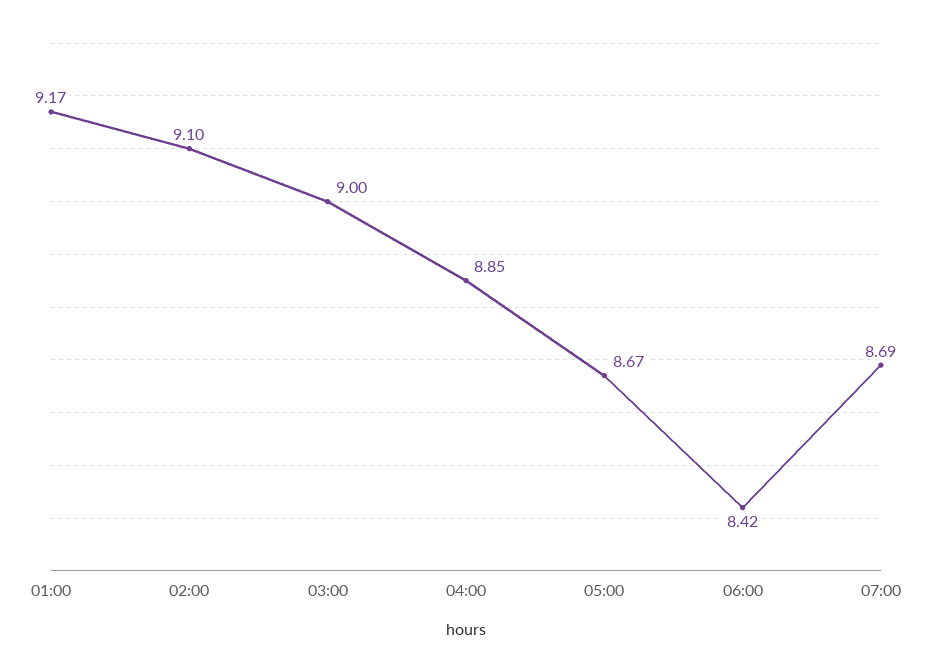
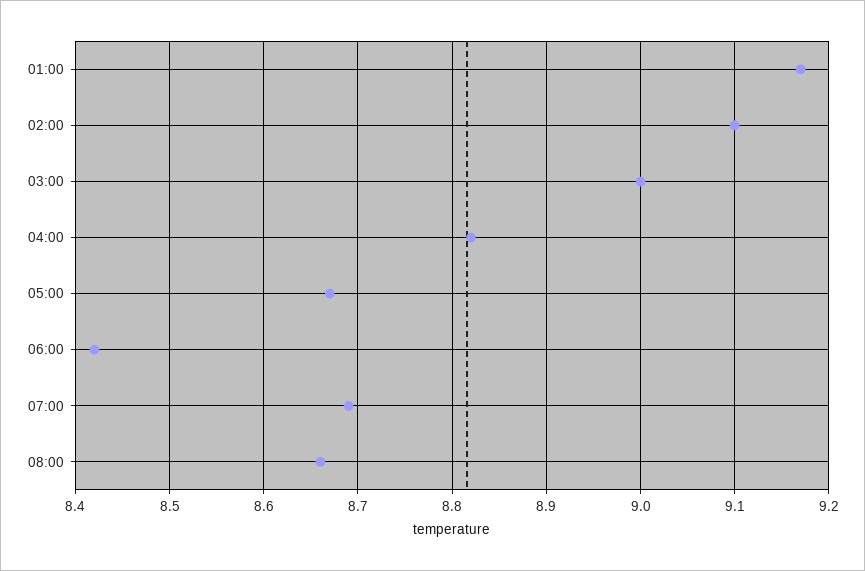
04:00: 8.85 -> 8.82
08:00: none -> 8.66

